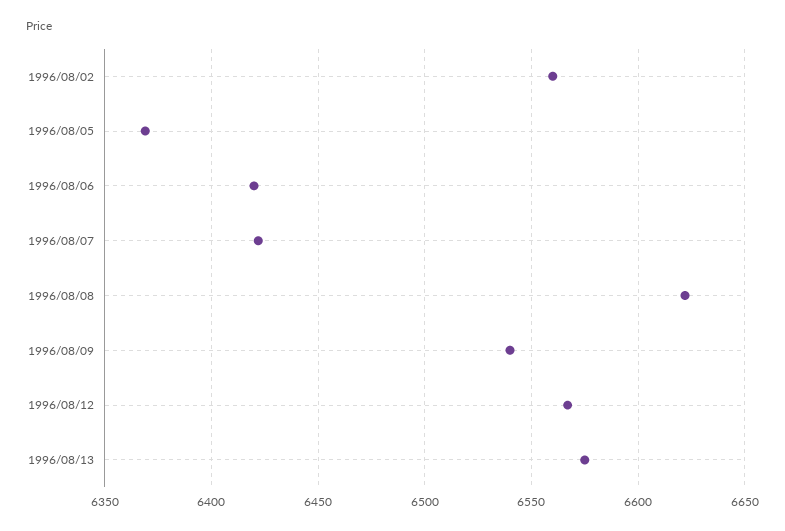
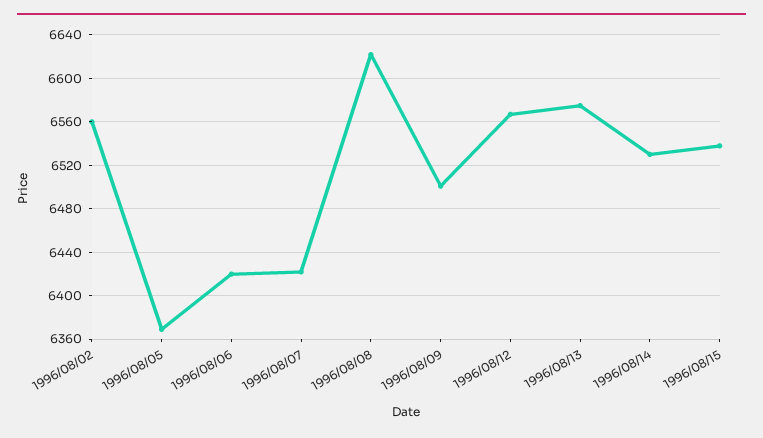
1996/08/09: 6540 -> 6500
1996/08/14: none -> 6530
1996/08/15: none -> 6540

